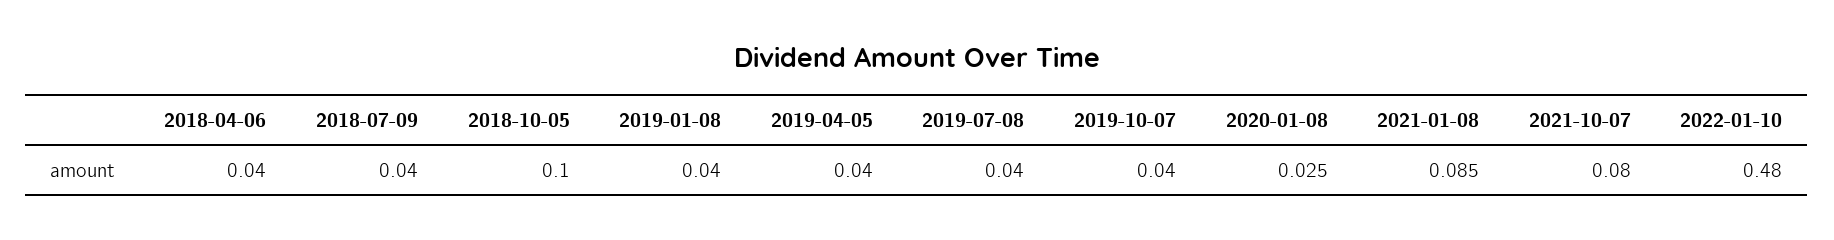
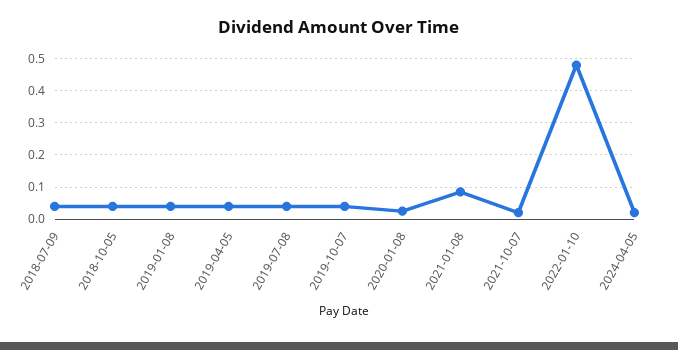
2018-04-06: 0.04 -> none
2018-10-05: 0.1 -> 0.04
2021-10-07: 0.08 -> 0.02
2024-04-05: none -> 0.02

